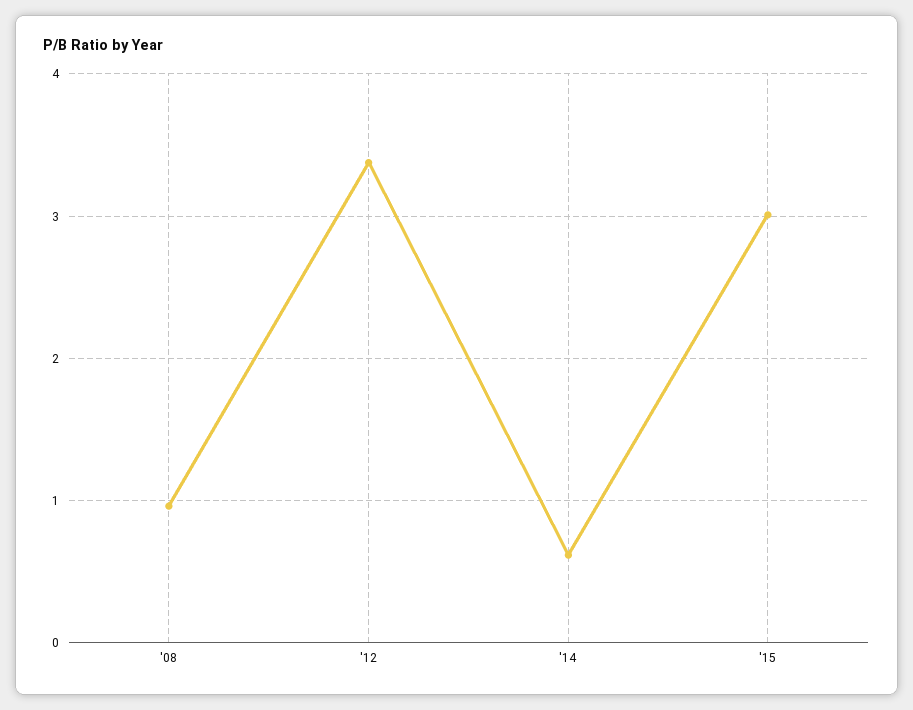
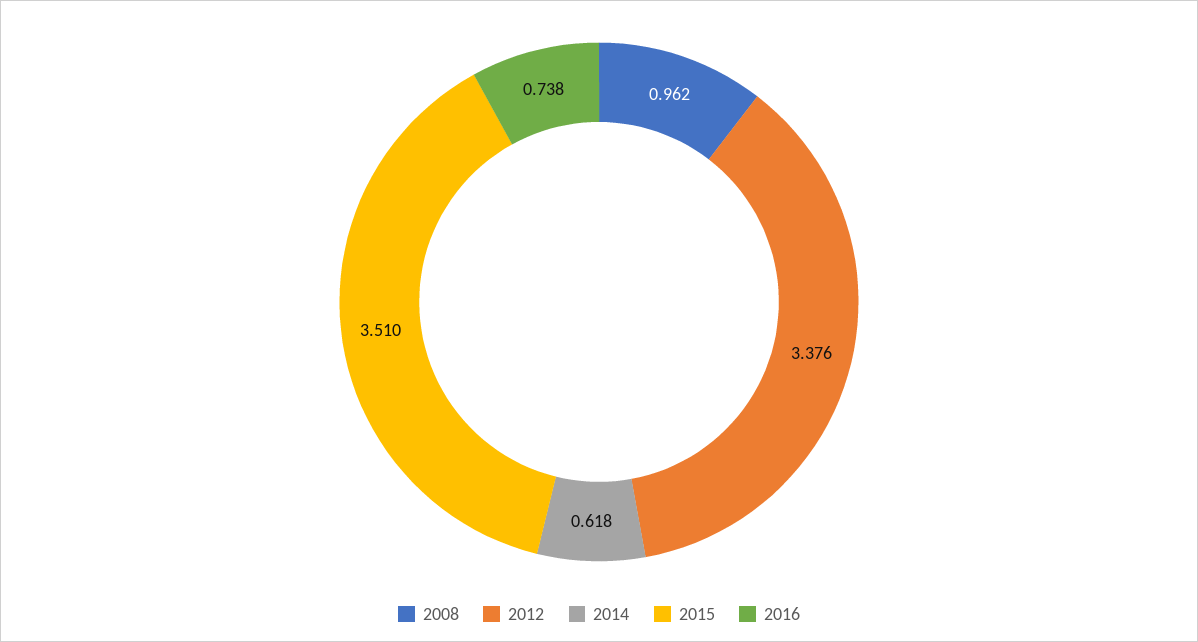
'15: 3 -> 3.51
2016: none -> 0.738

